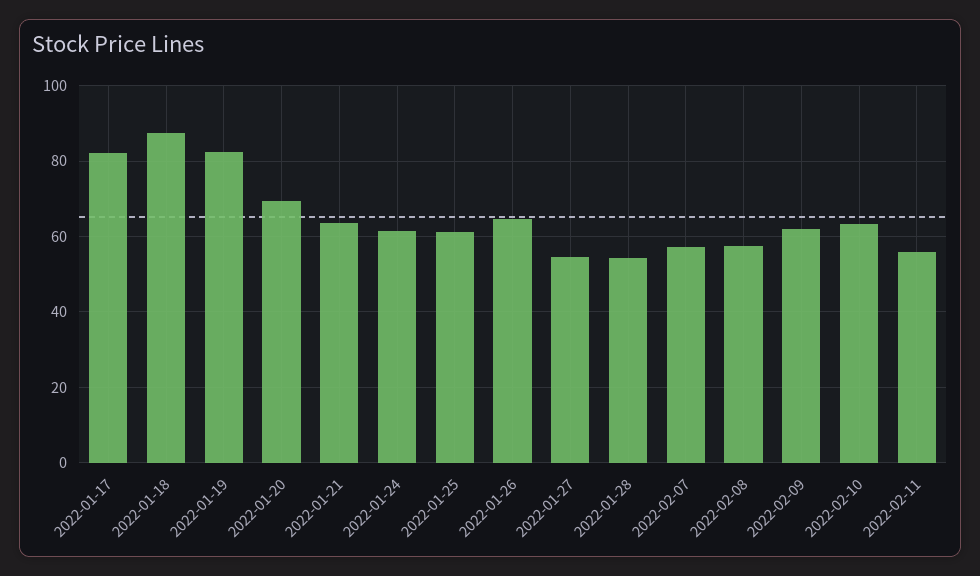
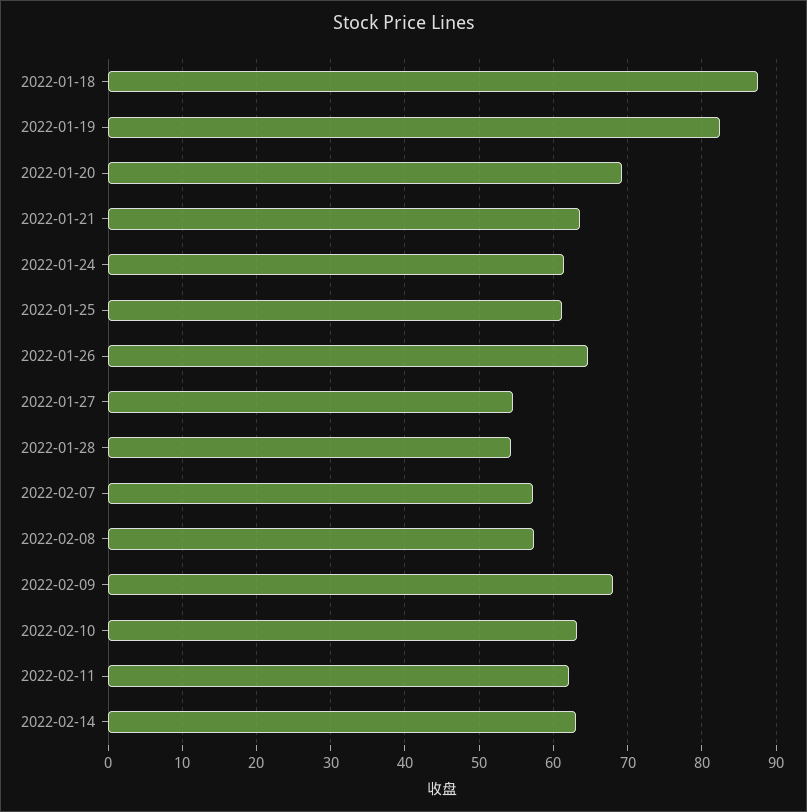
2022-01-17: 82 -> none
2022-02-09: 62 -> 68
2022-02-11: 56 -> 62
2022-02-14: none -> 63

